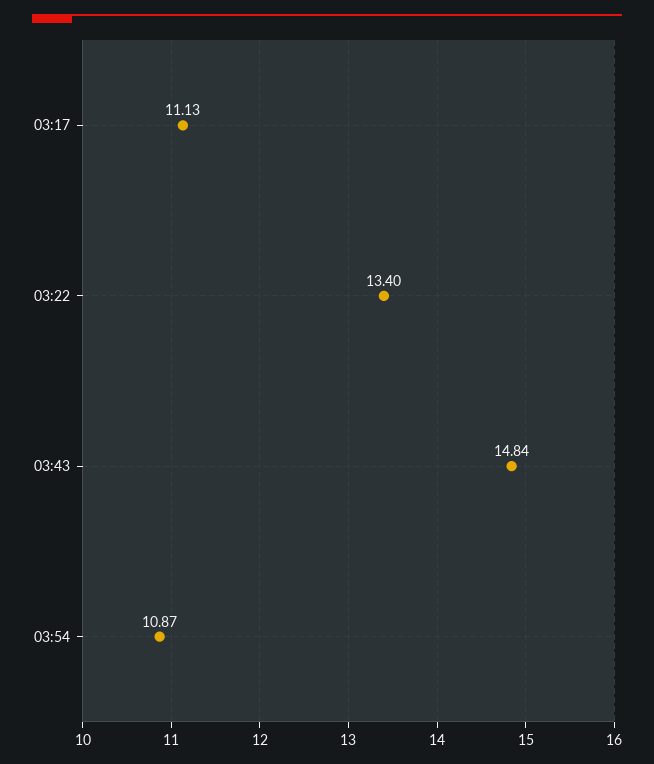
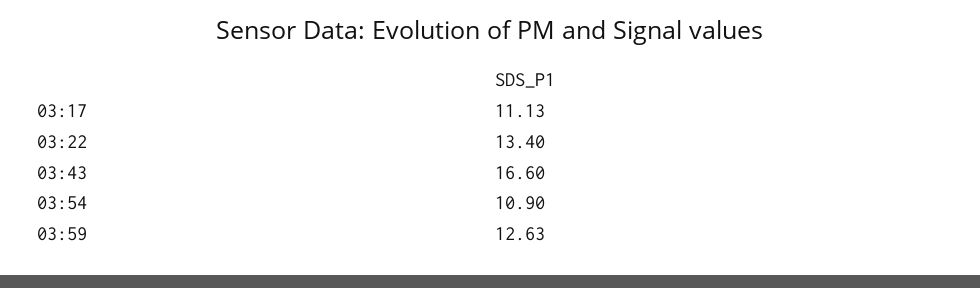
03:43: 14.84 -> 16.6
03:54: 10.87 -> 10.9
03:59: none -> 12.63

